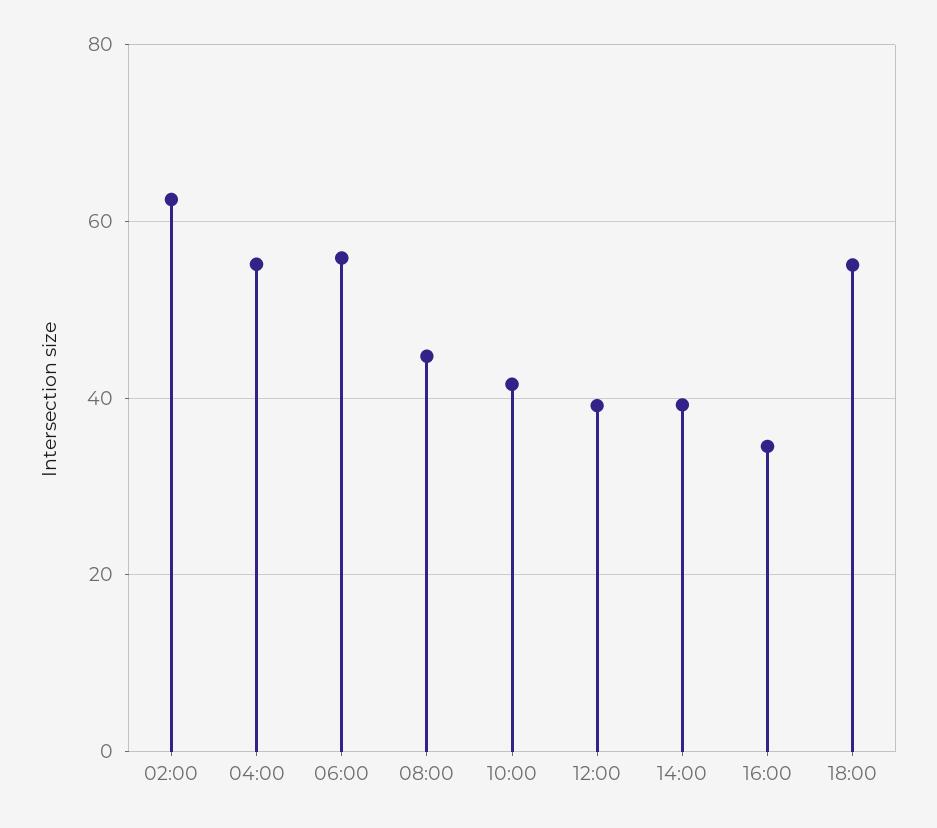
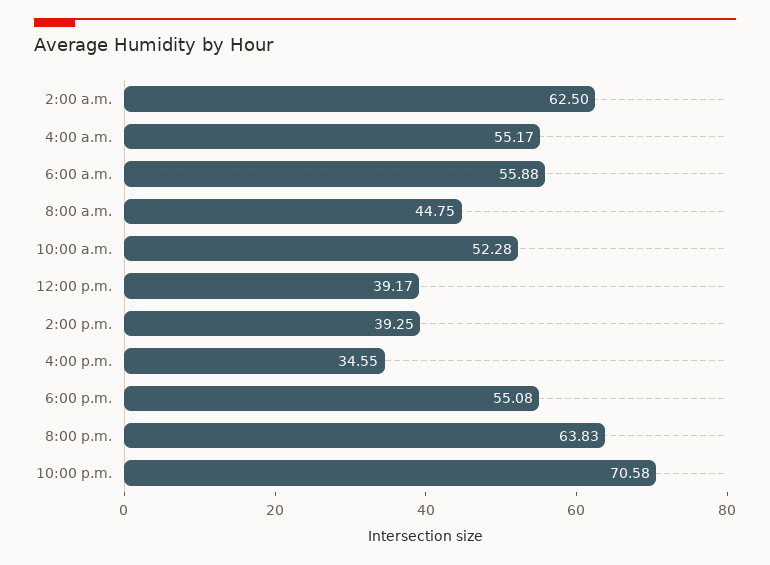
10:00: 42 -> 52.28
8:00 p.m.: none -> 63.83
10:00 p.m.: none -> 70.58

